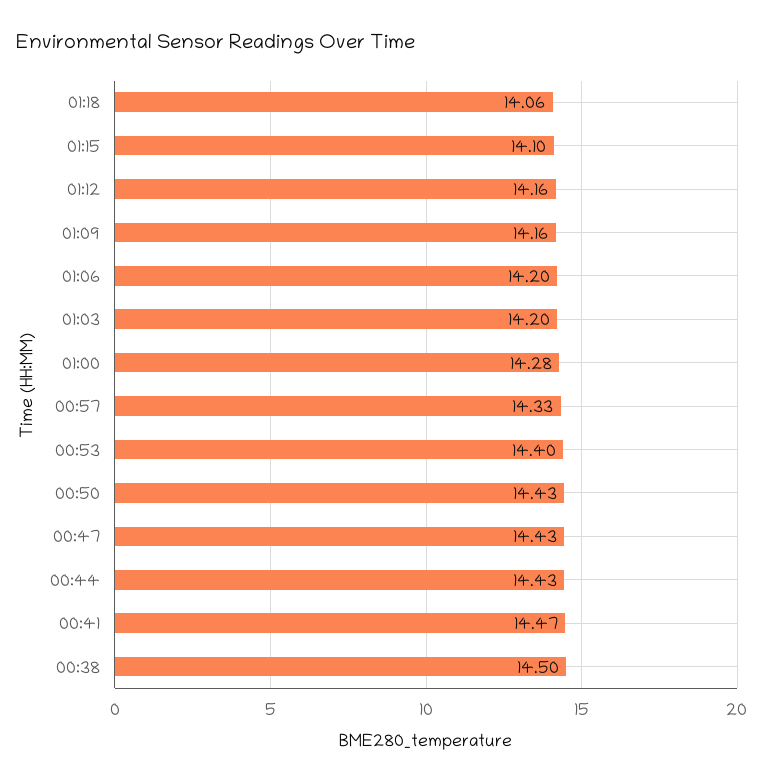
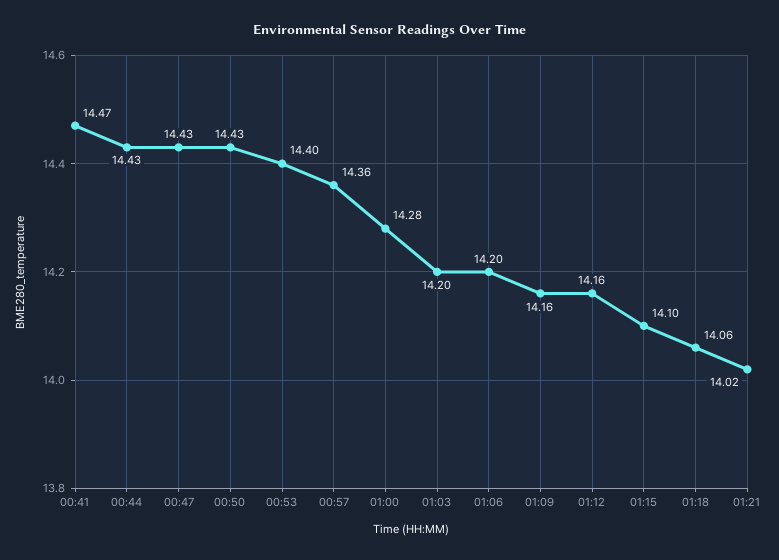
00:57: 14.33 -> 14.36
00:38: 14.5 -> none
01:21: none -> 14.02

